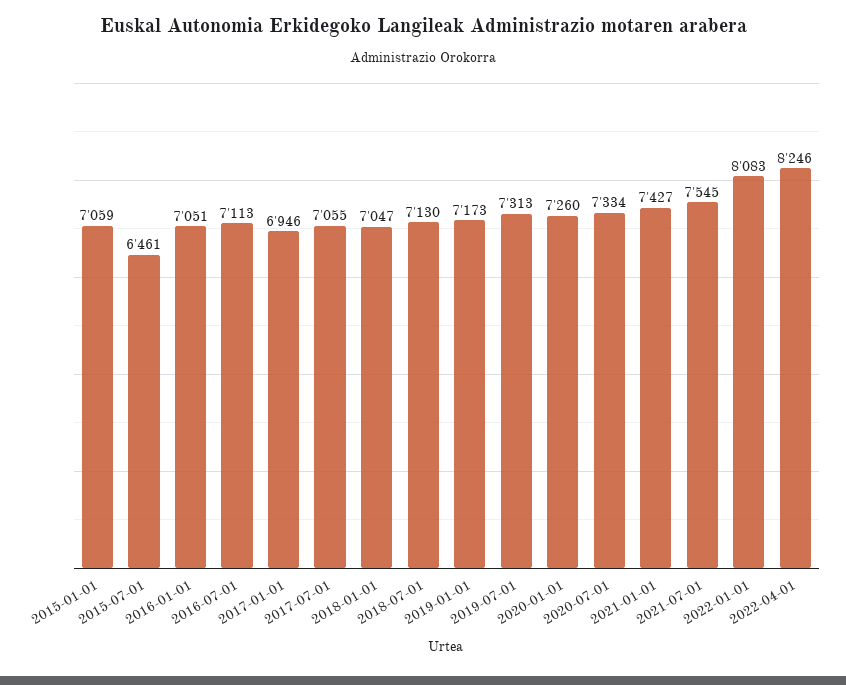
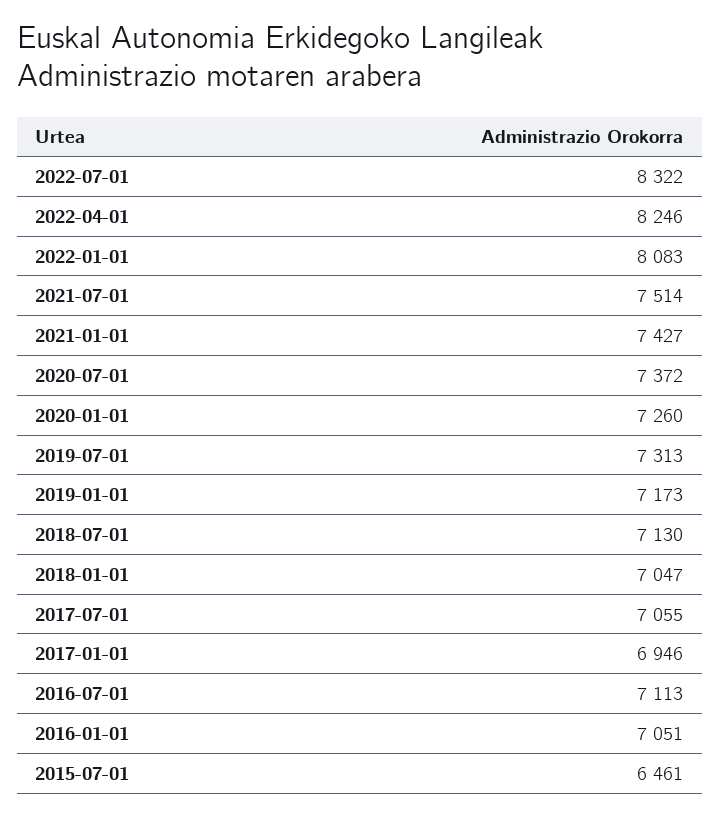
2015-01-01: 7059 -> none
2020-07-01: 7334 -> 7372
2021-07-01: 7545 -> 7514
2022-07-01: none -> 8322

